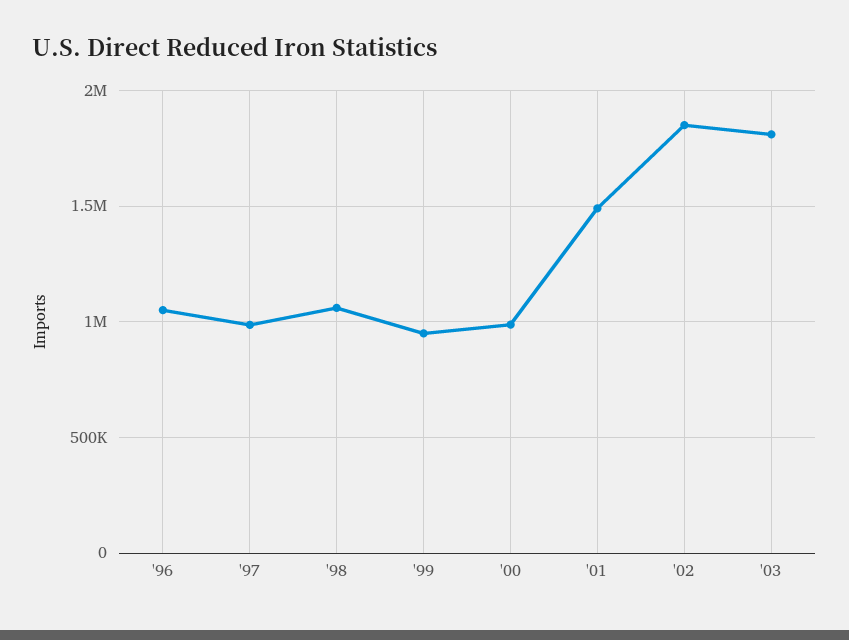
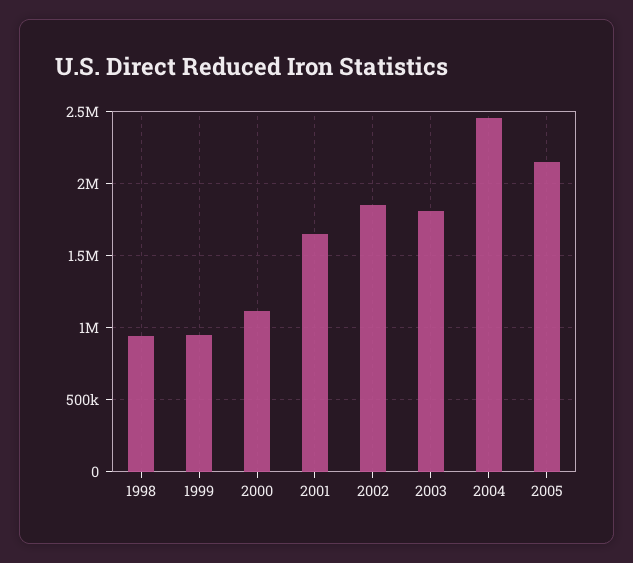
'96: 1050000 -> none
'97: 1000000 -> none
'98: 1050000 -> 950000
'00: 1000000 -> 1100000
'01: 1500000 -> 1650000
2004: none -> 2450000
2005: none -> 2150000

